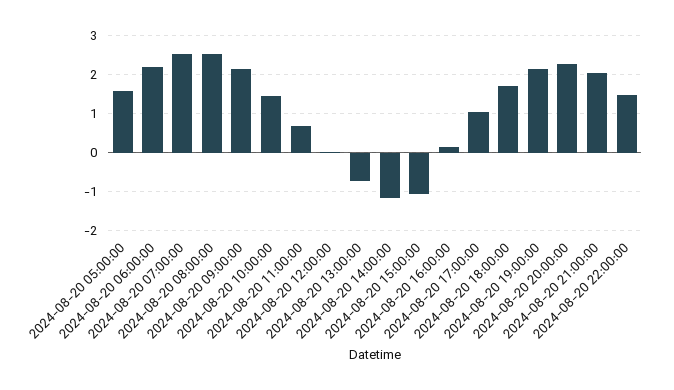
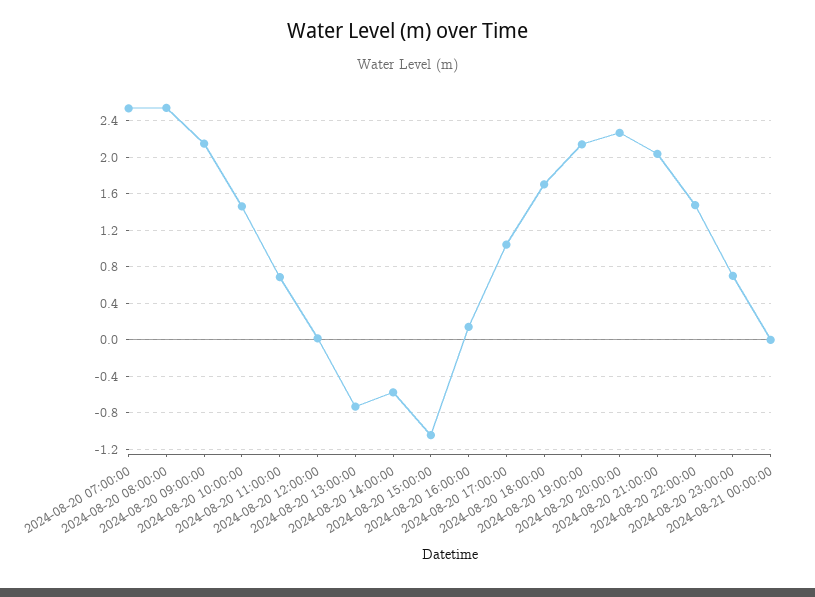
2024-08-20 05:00:00: 1.6 -> none
2024-08-20 06:00:00: 2.2 -> none
2024-08-20 14:00:00: -1.2 -> -0.6
2024-08-20 23:00:00: none -> 0.7
2024-08-21 00:00:00: none -> 0

